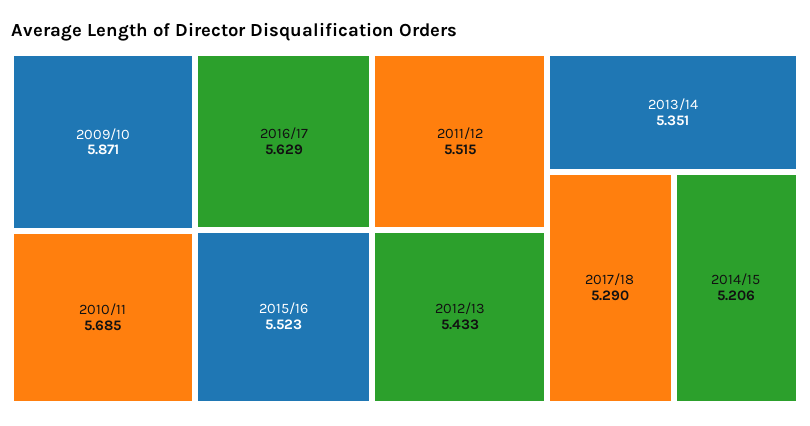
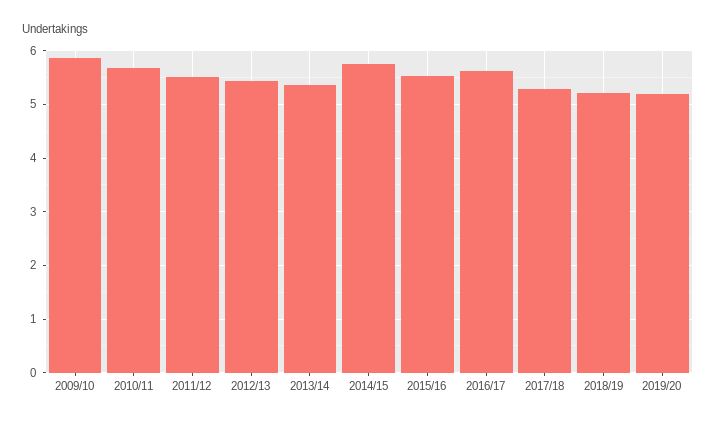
2014/15: 5.206 -> 5.8
2018/19: none -> 5.2
2019/20: none -> 5.2

